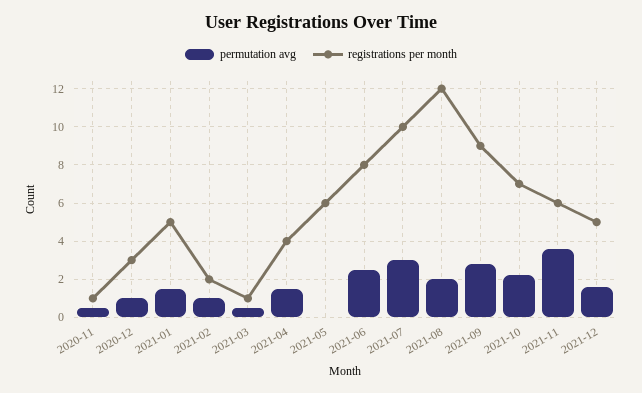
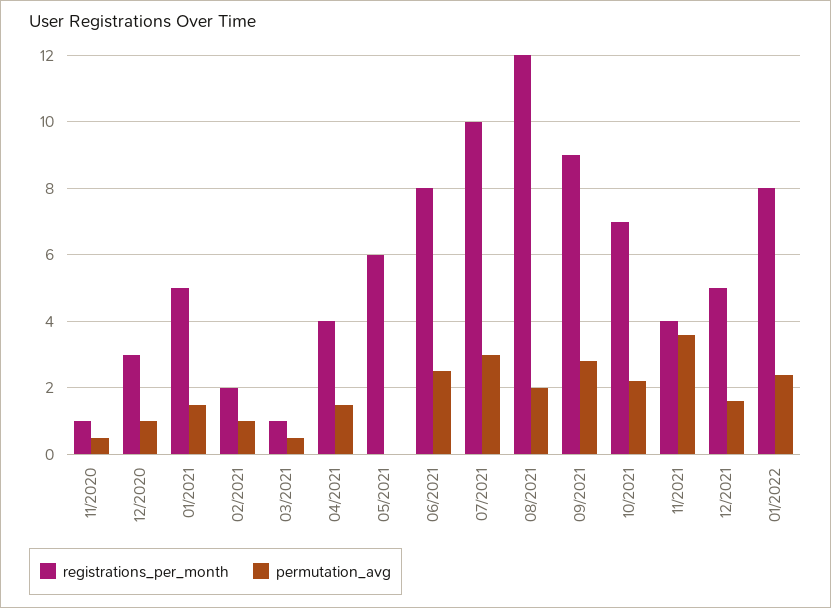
registrations per month, 2021-11: 6 -> 4
registrations per month, 01/2022: none -> 8
permutation avg, 01/2022: none -> 2.5

